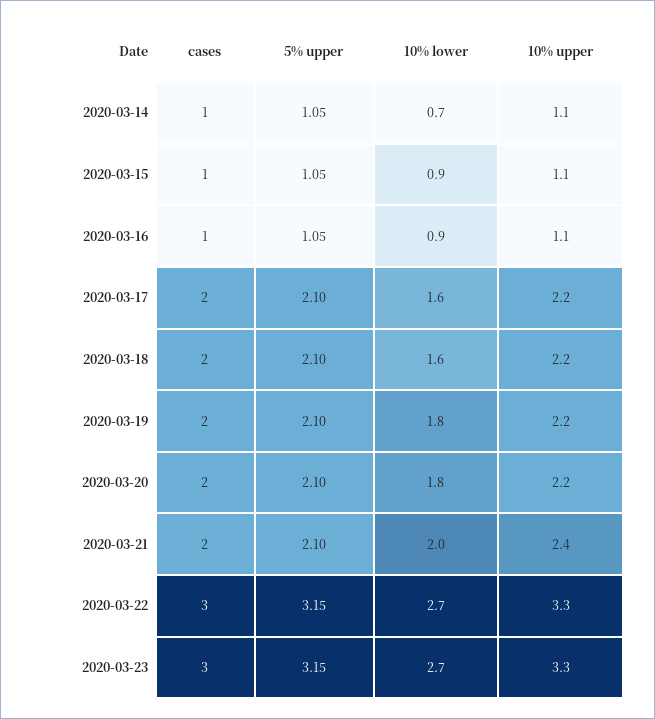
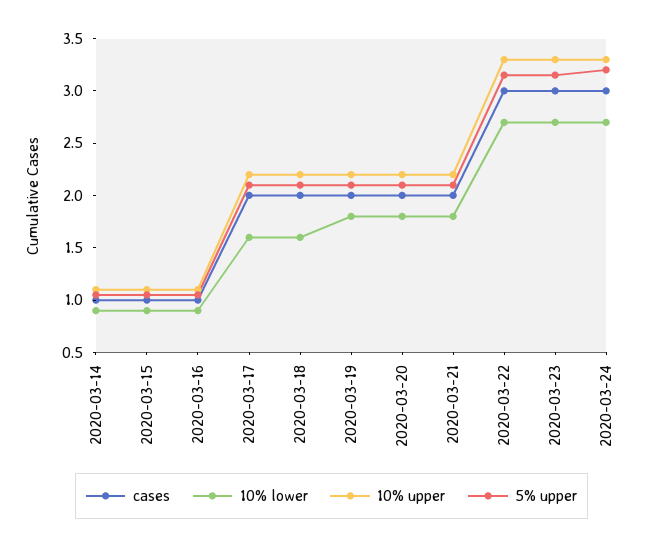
10% lower, 2020-03-14: 0.7 -> 0.9
10% lower, 2020-03-21: 2 -> 1.8
10% upper, 2020-03-21: 2.4 -> 2.2
cases, 2020-03-24: none -> 3
10% lower, 2020-03-24: none -> 2.7
10% upper, 2020-03-24: none -> 3.3
5% upper, 2020-03-24: none -> 3.2

